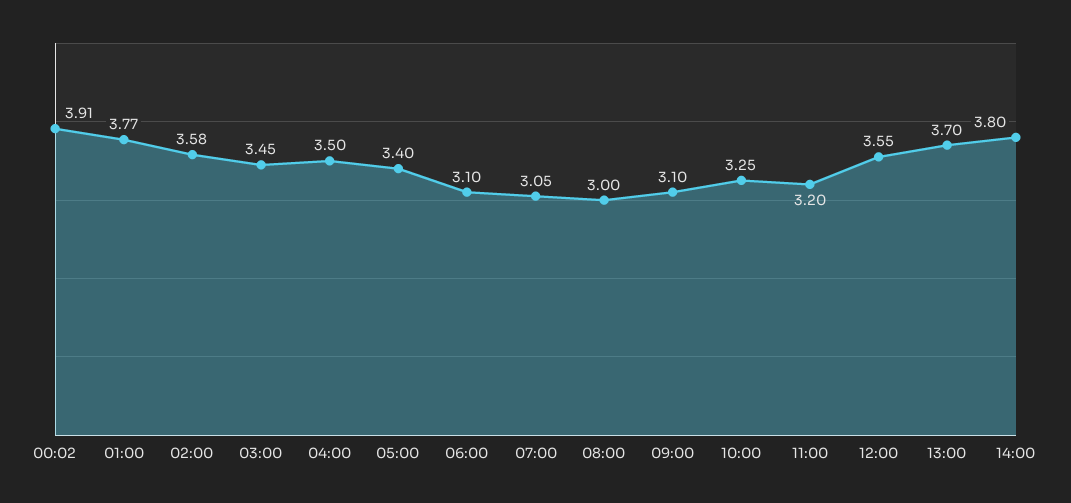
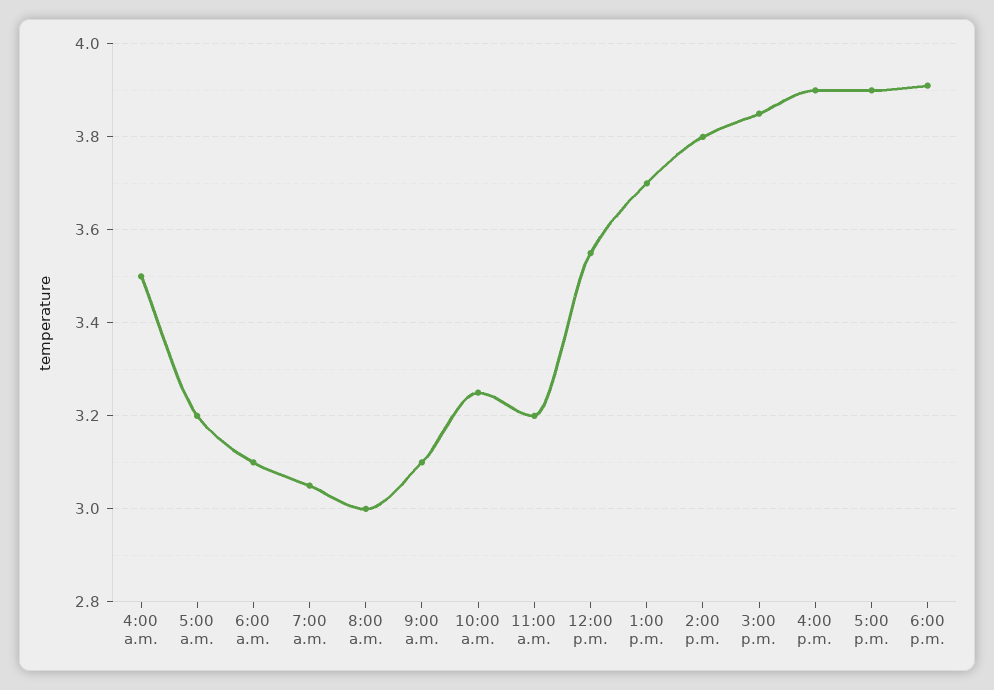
00:02: 3.91 -> none
01:00: 3.77 -> none
02:00: 3.58 -> none
03:00: 3.45 -> none
05:00: 3.4 -> 3.2
3:00 p.m.: none -> 3.85
4:00 p.m.: none -> 3.9
5:00 p.m.: none -> 3.9
6:00 p.m.: none -> 3.9

